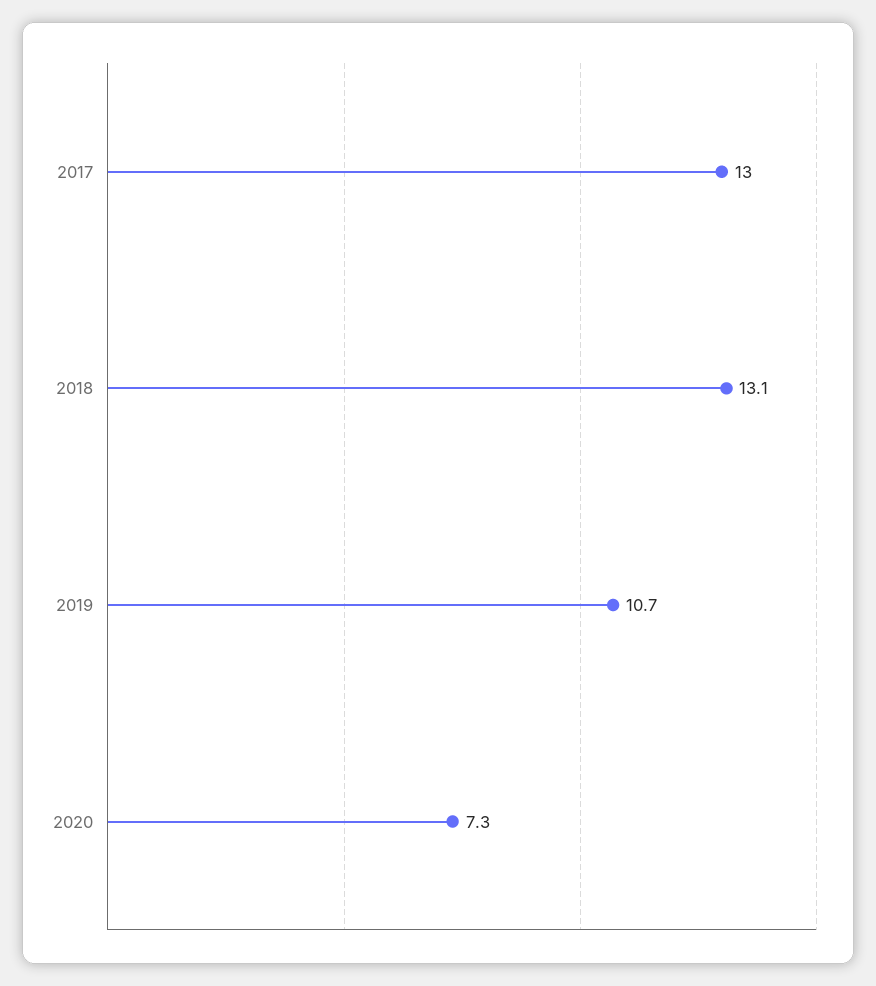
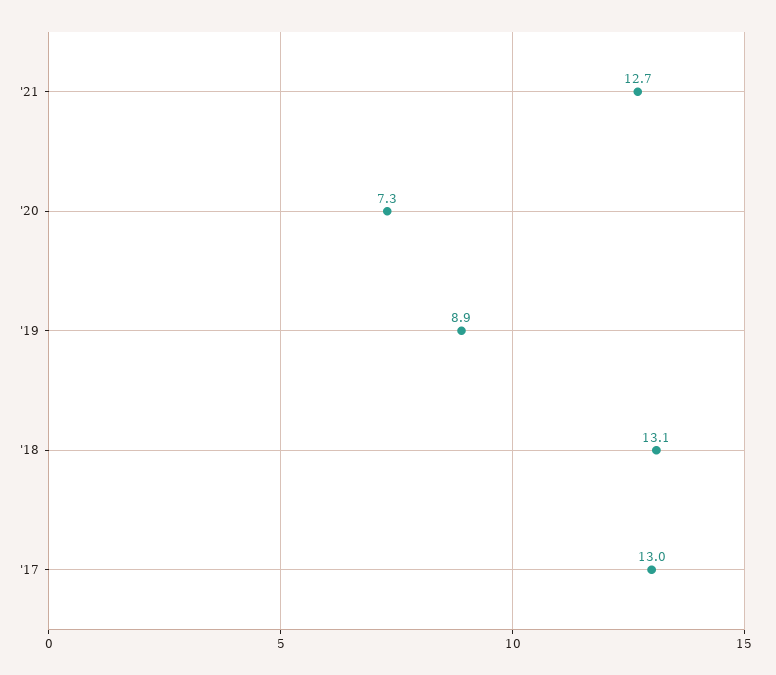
2019: 10.7 -> 8.9
'21: none -> 12.7

